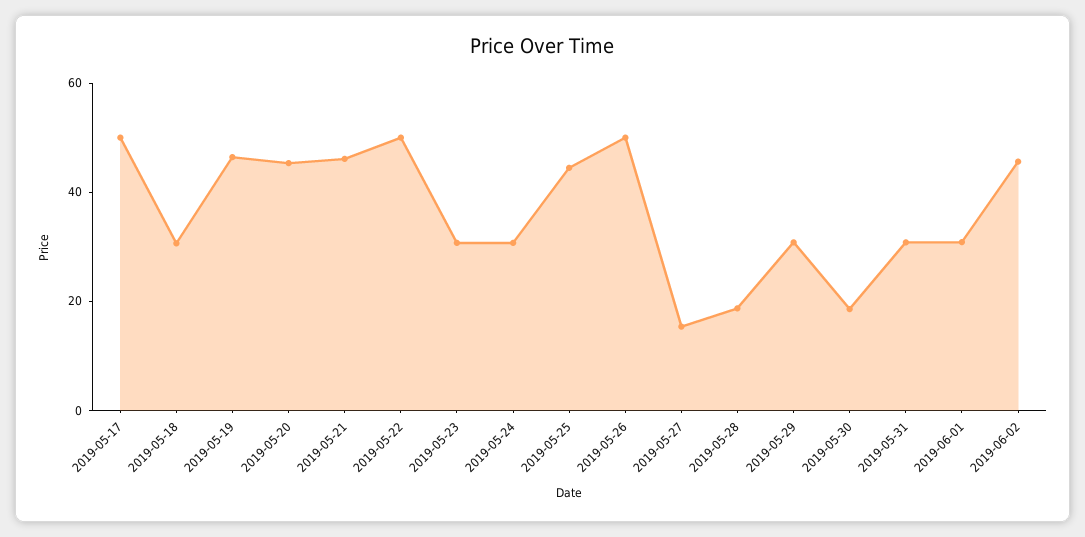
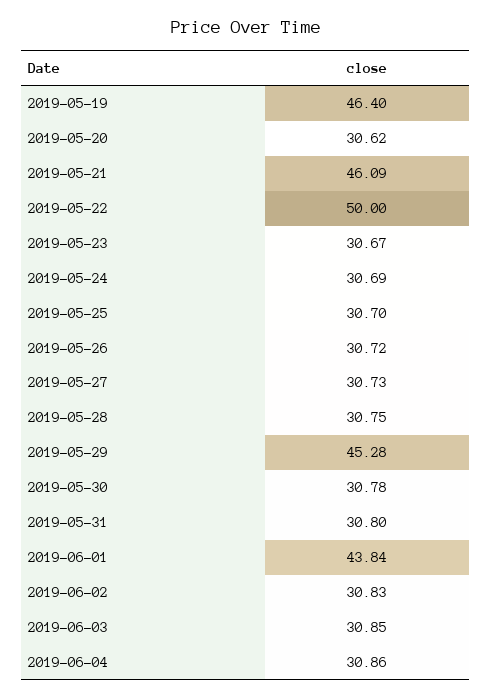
2019-05-17: 50 -> none
2019-05-18: 30 -> none
2019-05-20: 45 -> 30.62
2019-05-25: 45 -> 30.7
2019-05-26: 50 -> 30.72
2019-05-27: 15 -> 30.73
2019-05-28: 20 -> 30.75
2019-05-29: 30 -> 45.28
2019-05-30: 20 -> 30.78
2019-06-01: 30 -> 43.84
2019-06-02: 45 -> 30.83
2019-06-03: none -> 30.85
2019-06-04: none -> 30.86

